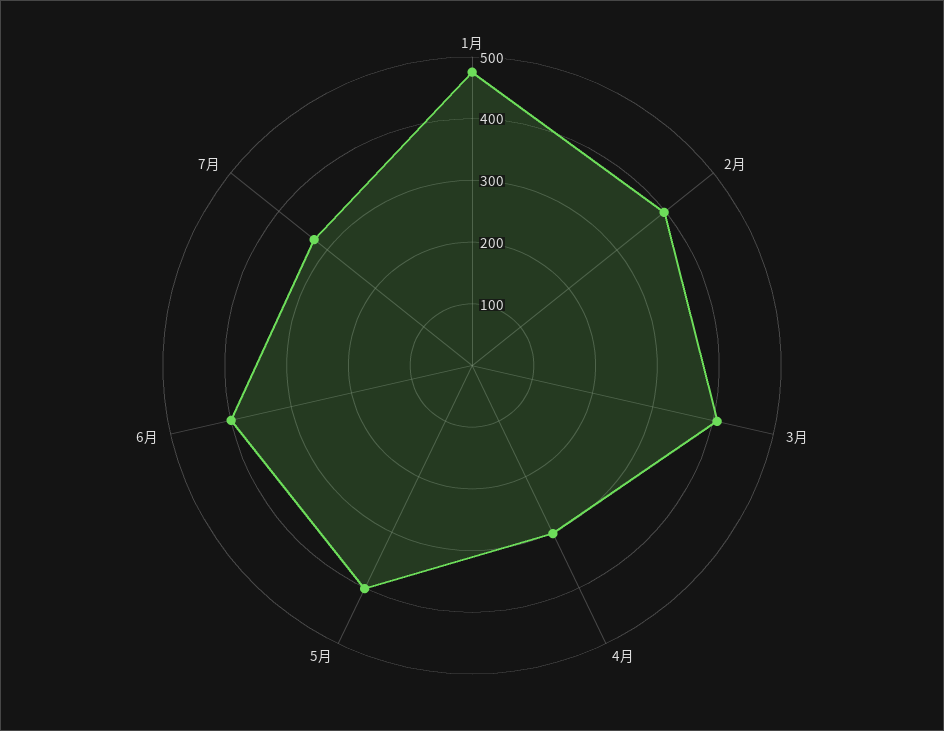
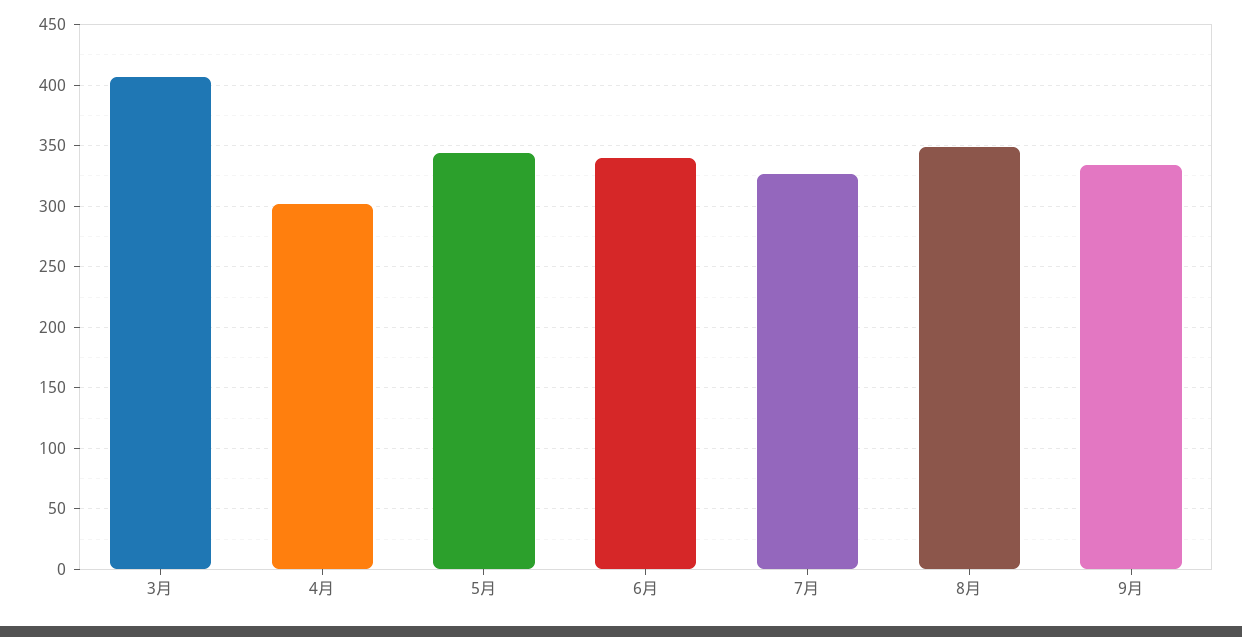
1月: 480 -> none
2月: 400 -> none
5月: 400 -> 345
6月: 400 -> 340
8月: none -> 350
9月: none -> 335

